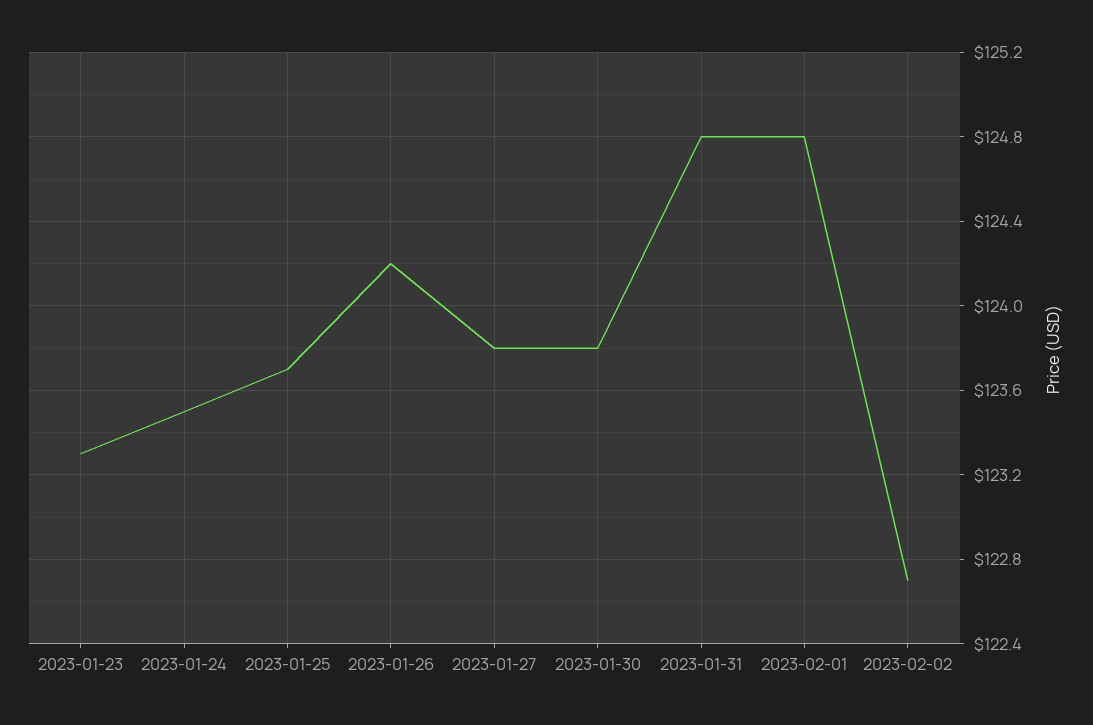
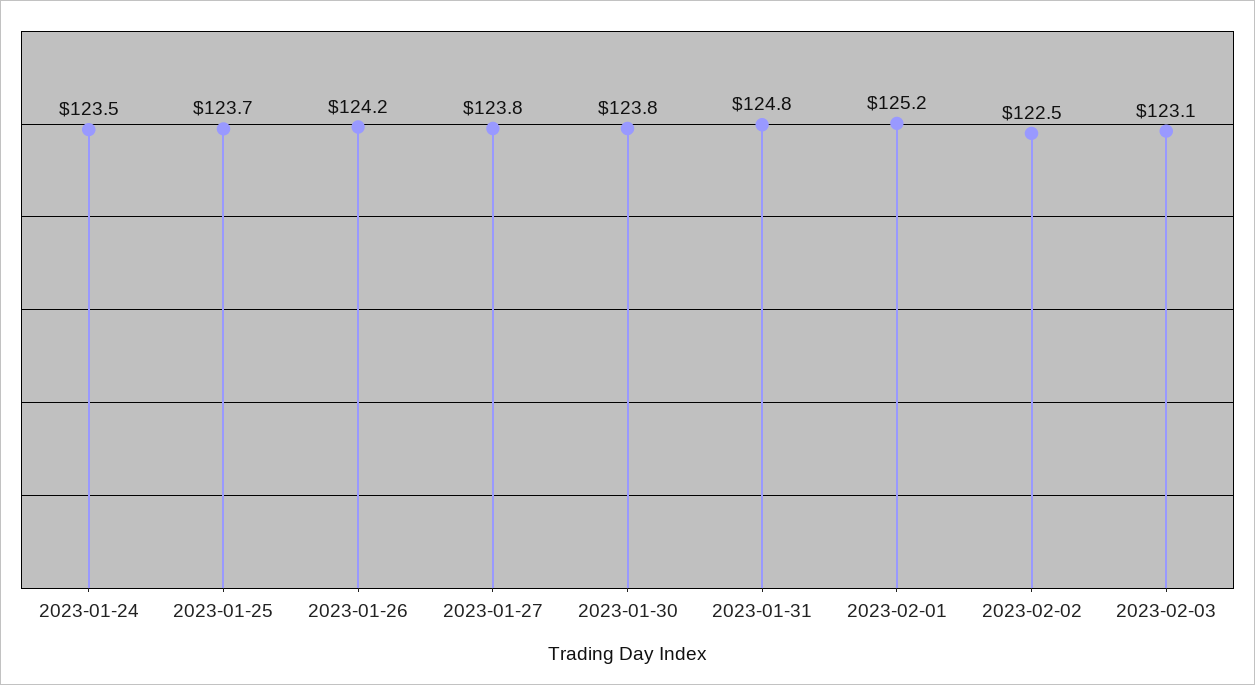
2023-01-23: 123.3 -> none
2023-02-01: 124.8 -> 125.2
2023-02-02: 122.7 -> 122.5
2023-02-03: none -> 123.1

